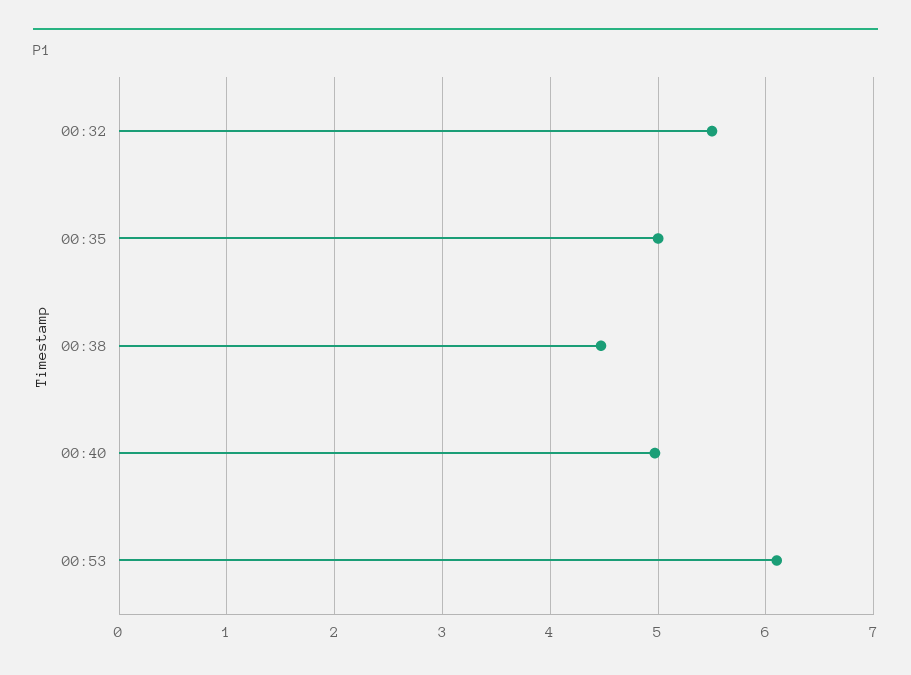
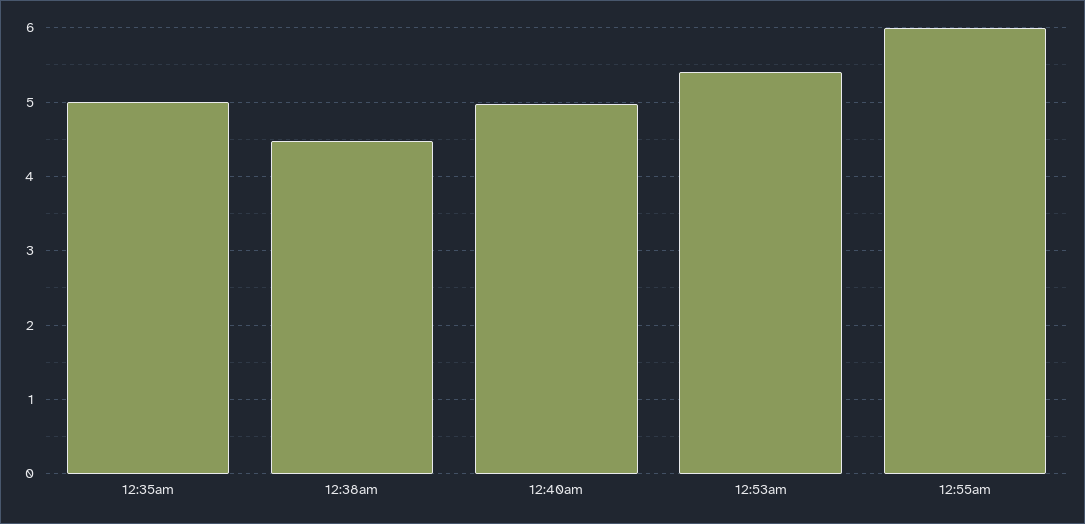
00:32: 5.5 -> none
00:53: 6.1 -> 5.4
12:55am: none -> 6

